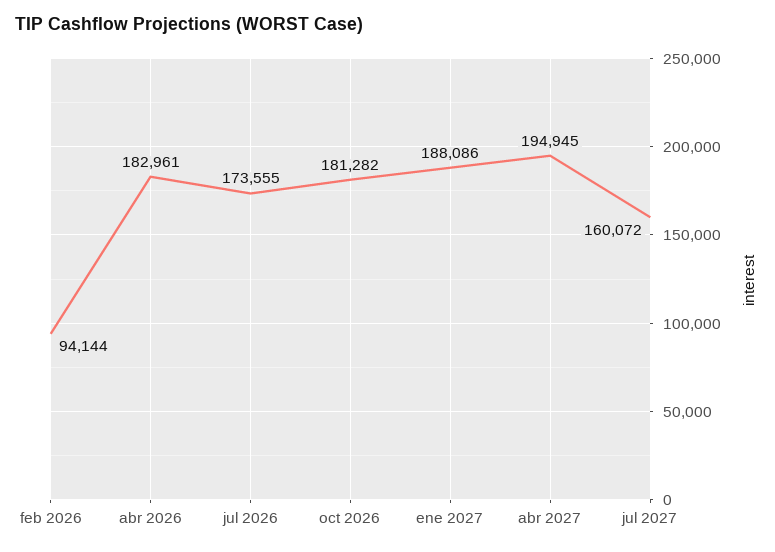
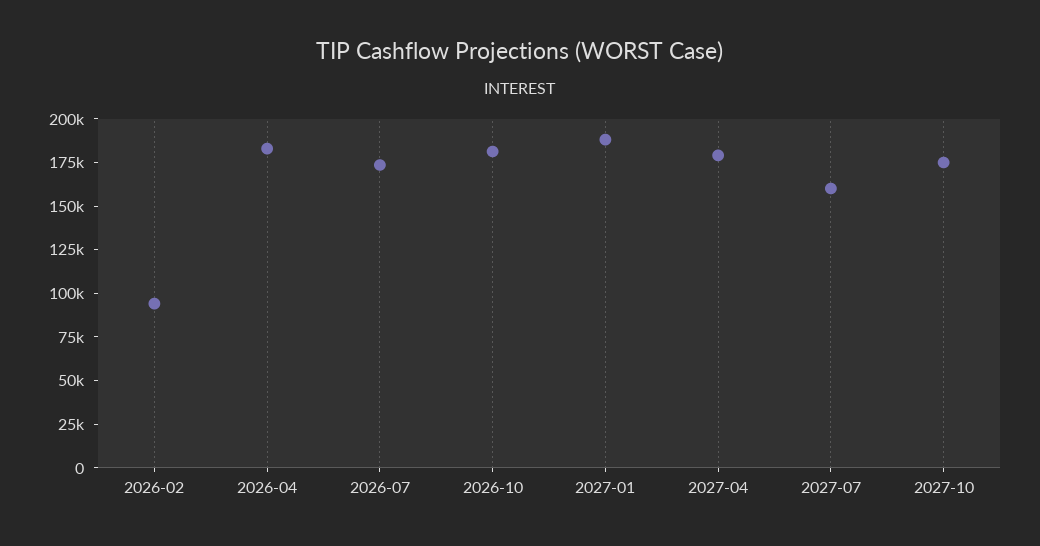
abr 2027: 194945 -> 180000
2027-10: none -> 175000

